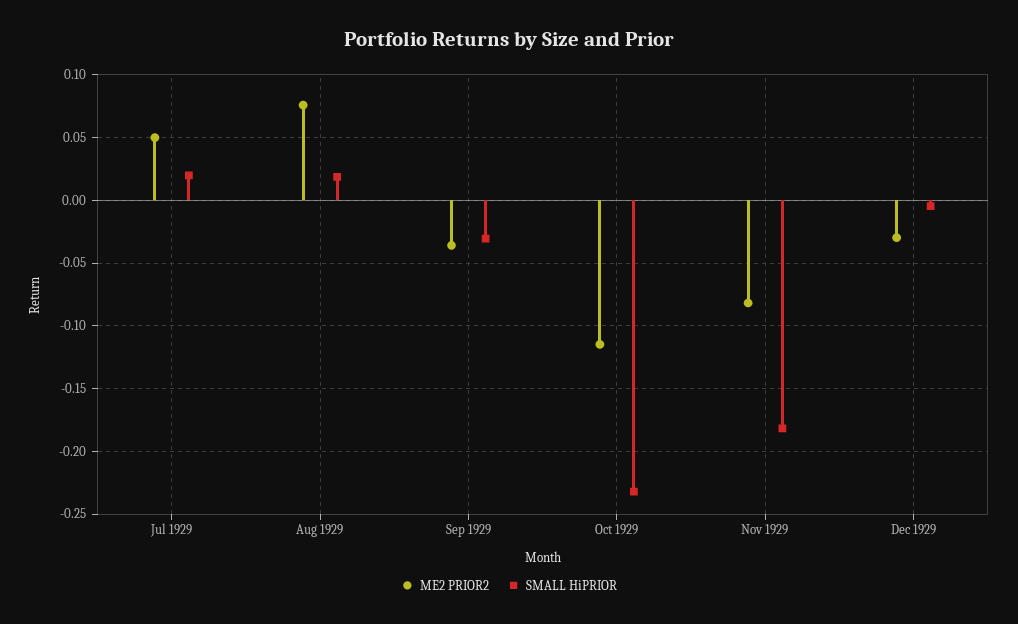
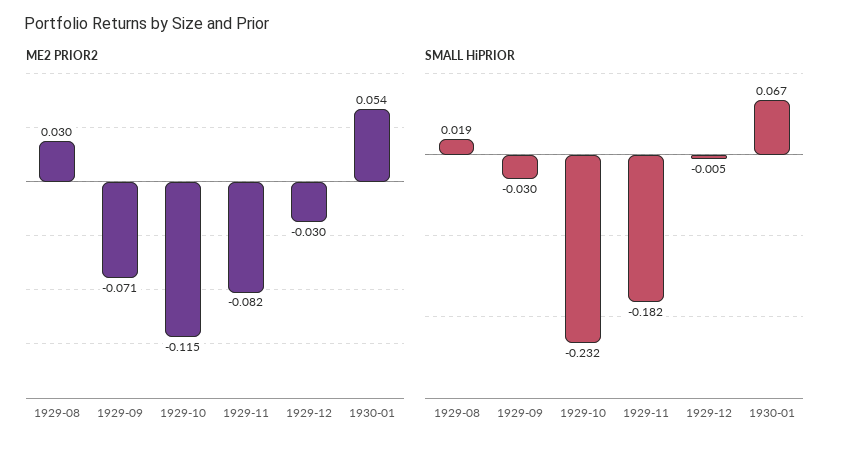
ME2 PRIOR2, Jul 1929: 0.05 -> none
SMALL HiPRIOR, Jul 1929: 0.02 -> none
ME2 PRIOR2, Aug 1929: 0.075 -> 0.03
ME2 PRIOR2, Sep 1929: -0.035 -> -0.071
ME2 PRIOR2, 1930-01: none -> 0.054
SMALL HiPRIOR, 1930-01: none -> 0.067

